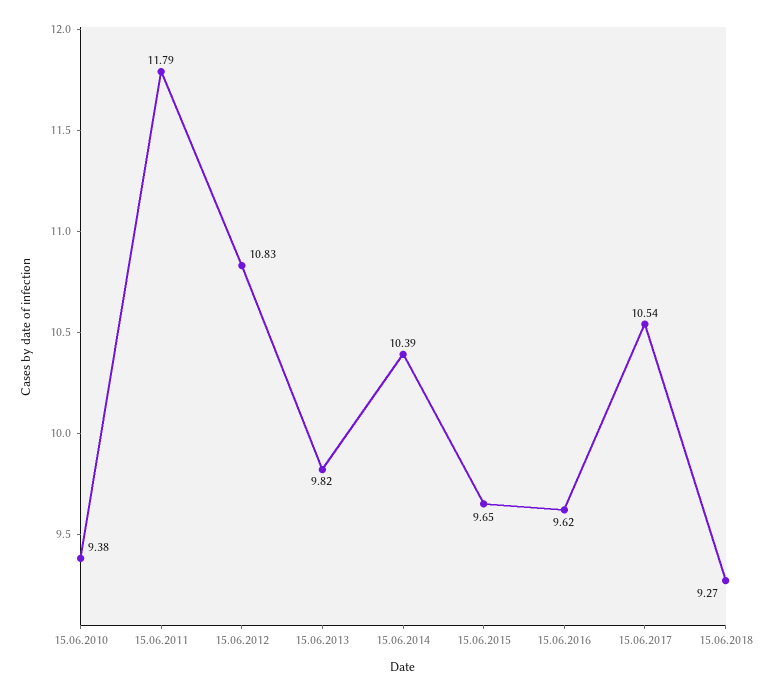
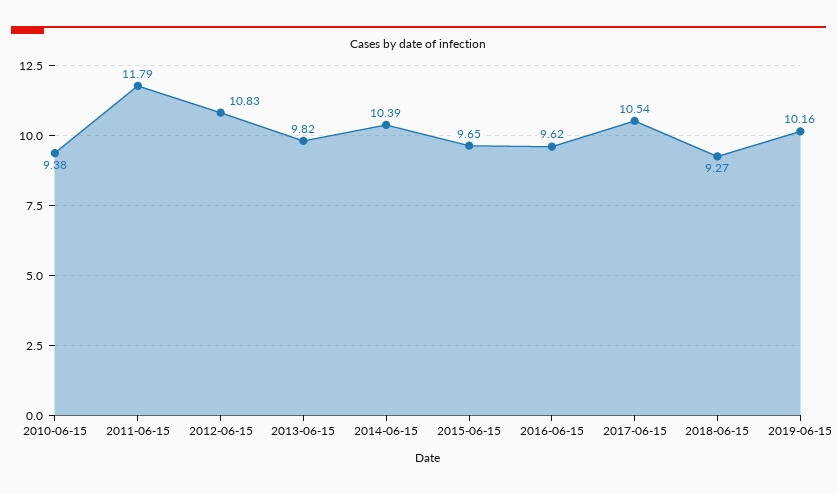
2019-06-15: none -> 10.16

